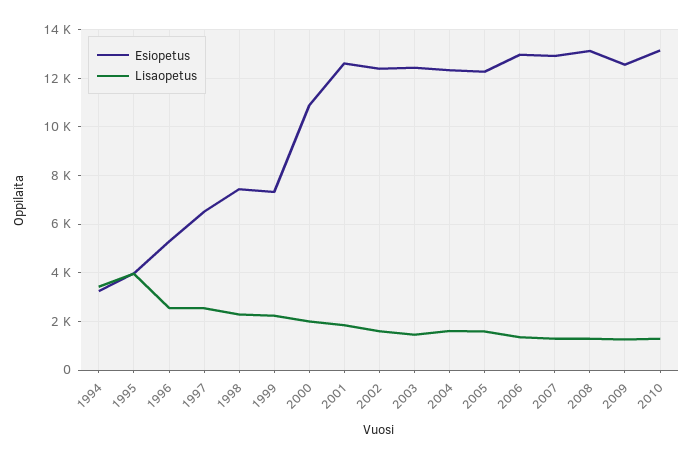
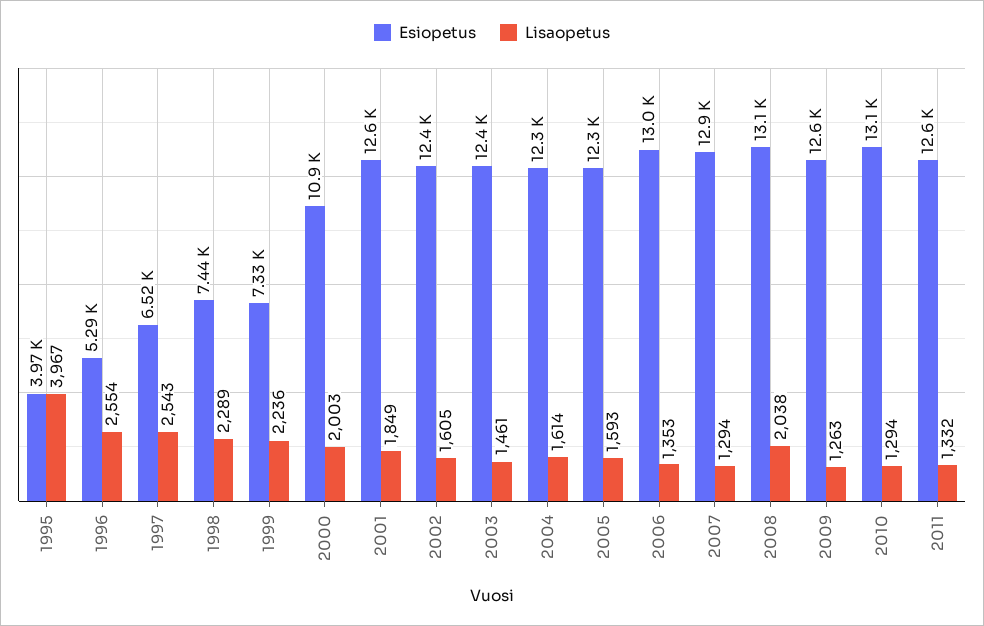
Esiopetus, 1994: 3250 -> none
Lisaopetus, 1994: 3500 -> none
Lisaopetus, 2008: 1250 -> 2038
Esiopetus, 2011: none -> 12600
Lisaopetus, 2011: none -> 1332

